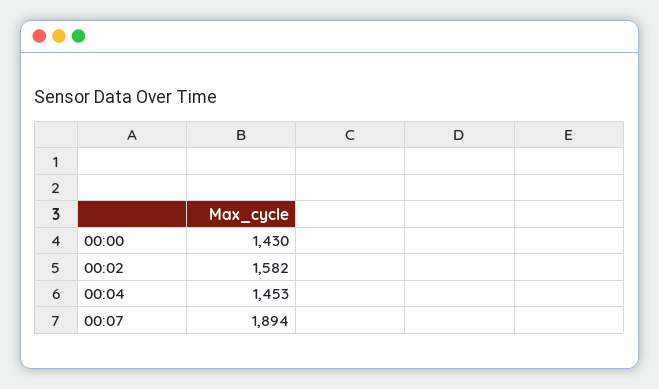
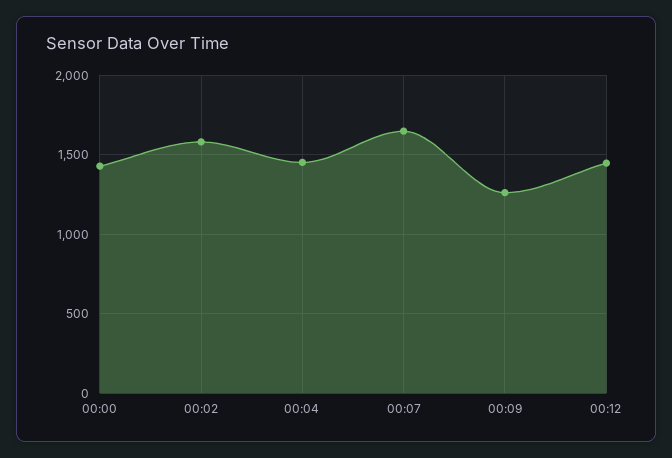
00:07: 1894 -> 1650
00:09: none -> 1250
00:12: none -> 1450

